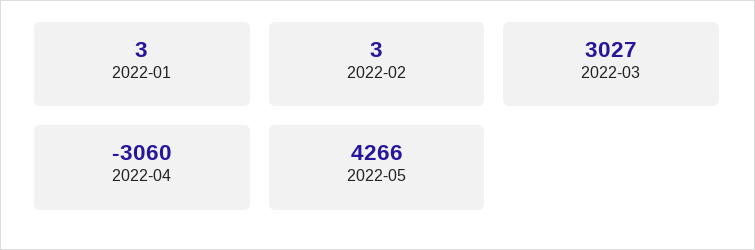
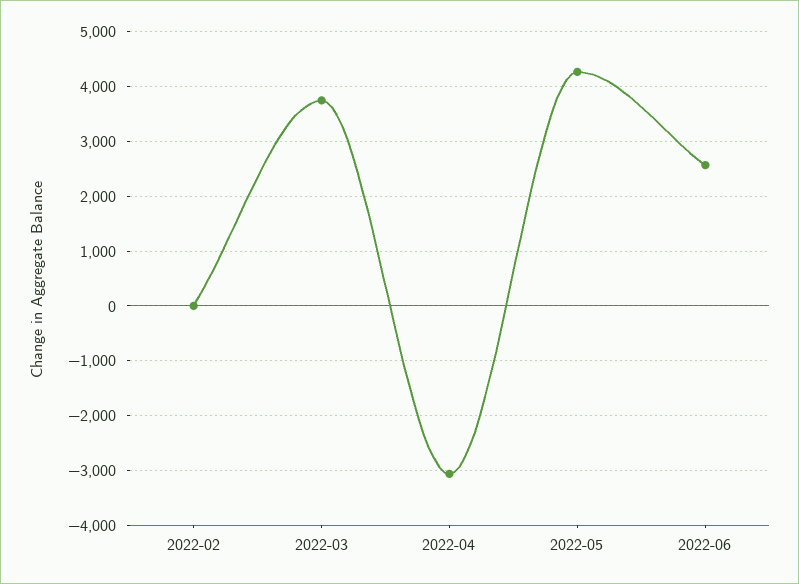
2022-01: 3 -> none
2022-03: 3027 -> 3800
2022-06: none -> 2600

